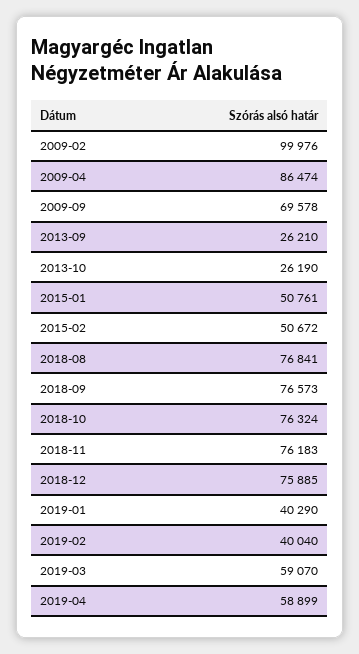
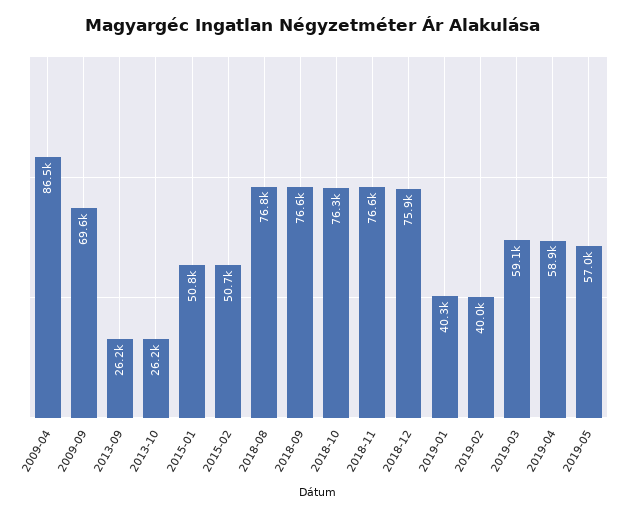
2009-02: 99976 -> none
2018-11: 76183 -> 76600
2019-05: none -> 57000

